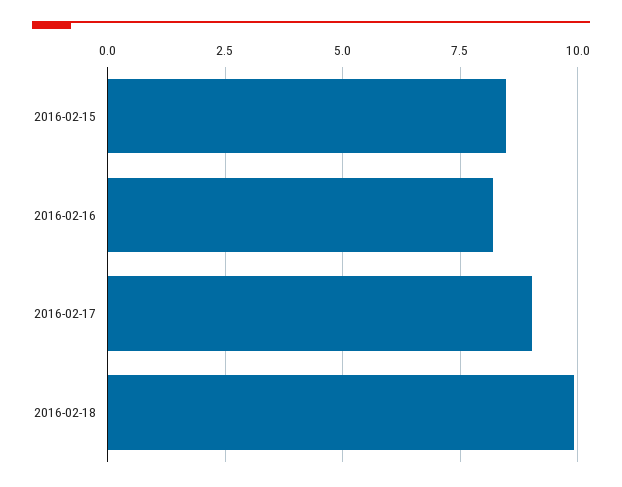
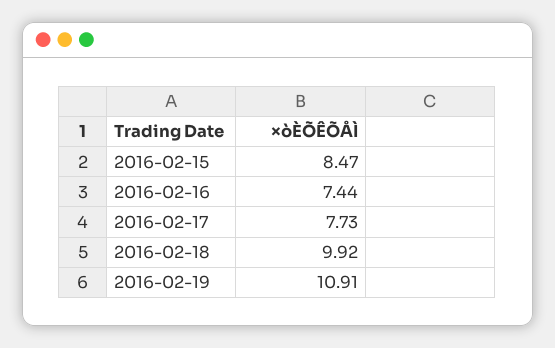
2016-02-16: 8.25 -> 7.44
2016-02-17: 9 -> 7.73
2016-02-19: none -> 10.91

